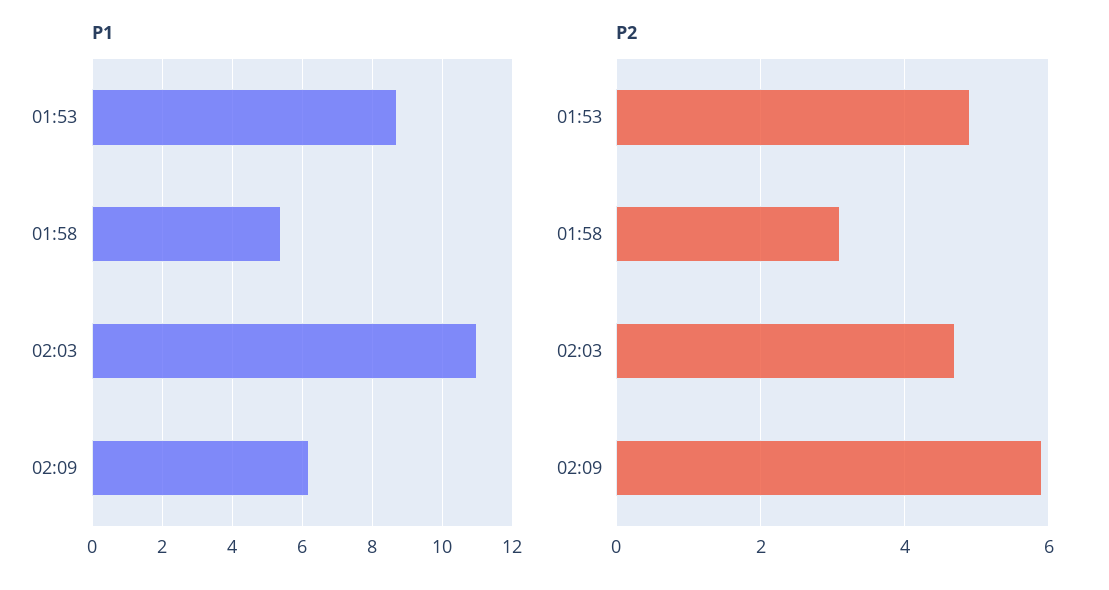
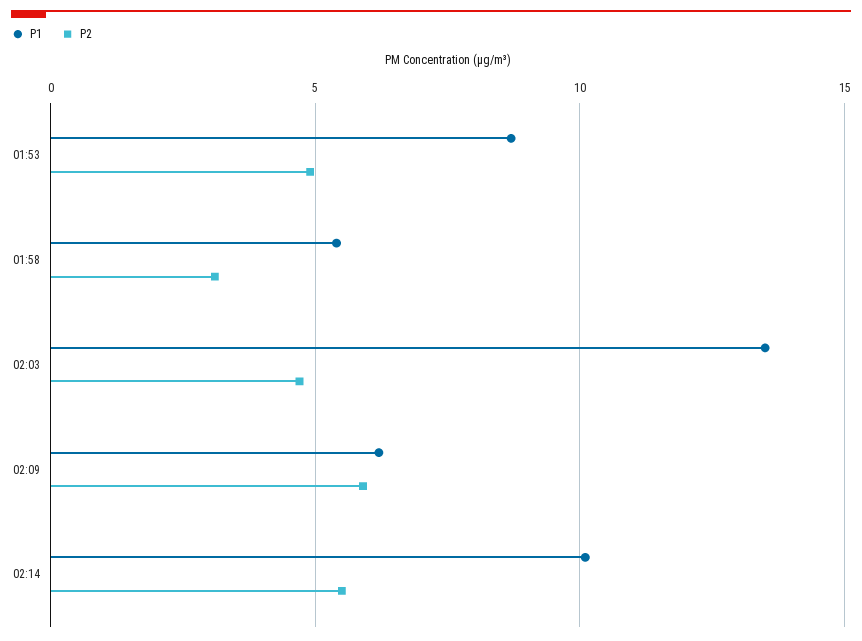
P1, 02:03: 11 -> 13.5
P1, 02:14: none -> 10
P2, 02:14: none -> 5.5

